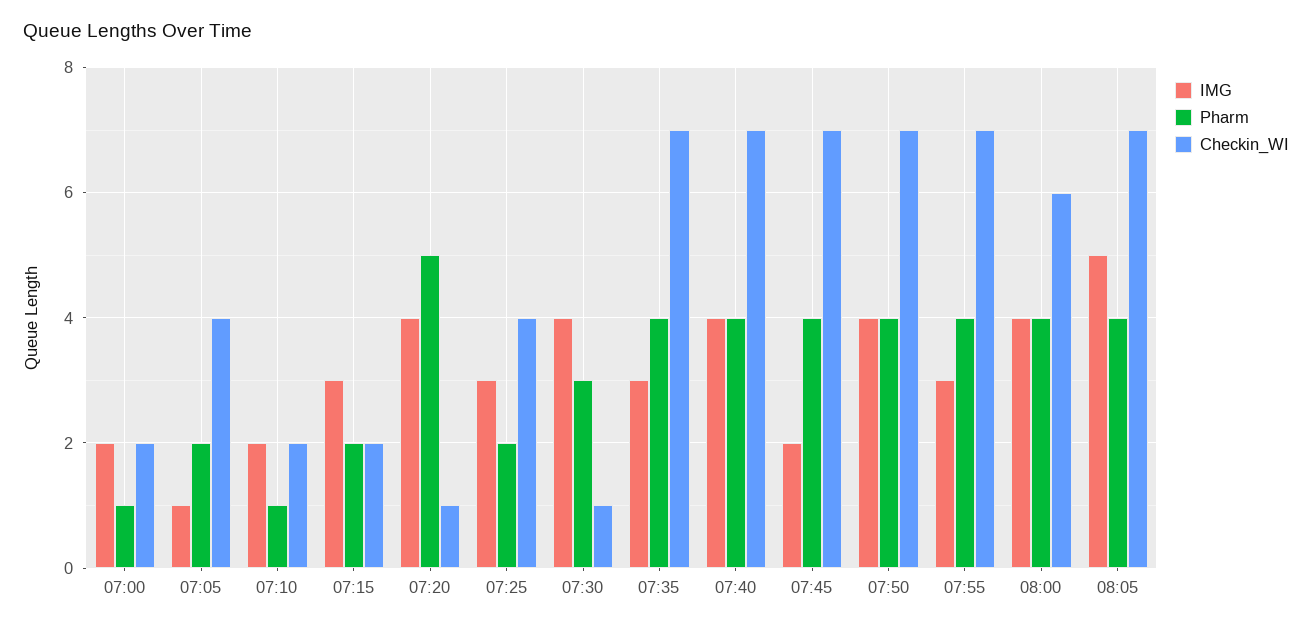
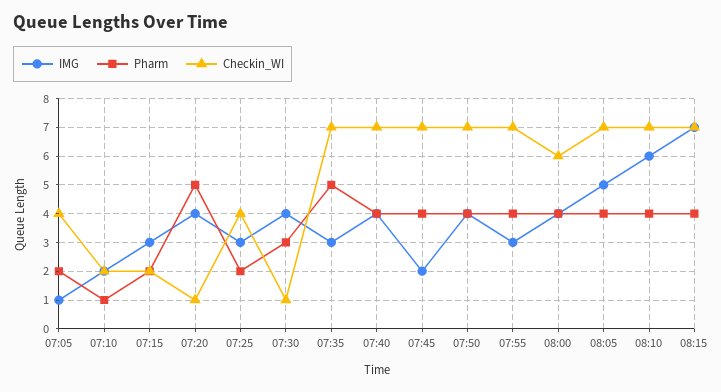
IMG, 07:00: 2 -> none
Pharm, 07:00: 1 -> none
Checkin_WI, 07:00: 2 -> none
Pharm, 07:35: 4 -> 5
IMG, 08:10: none -> 6
Pharm, 08:10: none -> 4
Checkin_WI, 08:10: none -> 7
IMG, 08:15: none -> 7
Pharm, 08:15: none -> 4
Checkin_WI, 08:15: none -> 7

